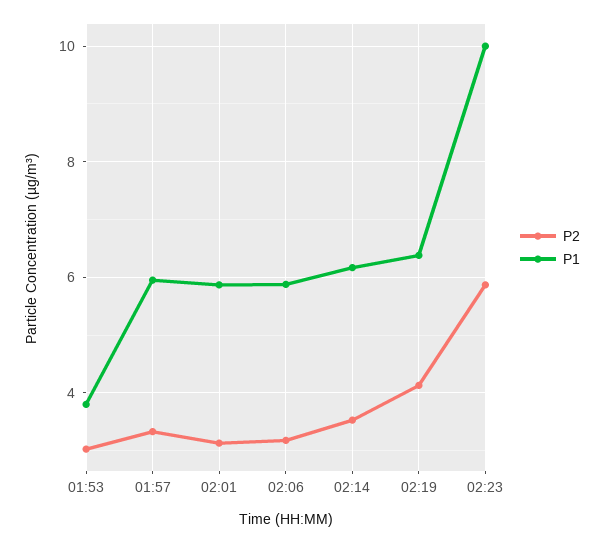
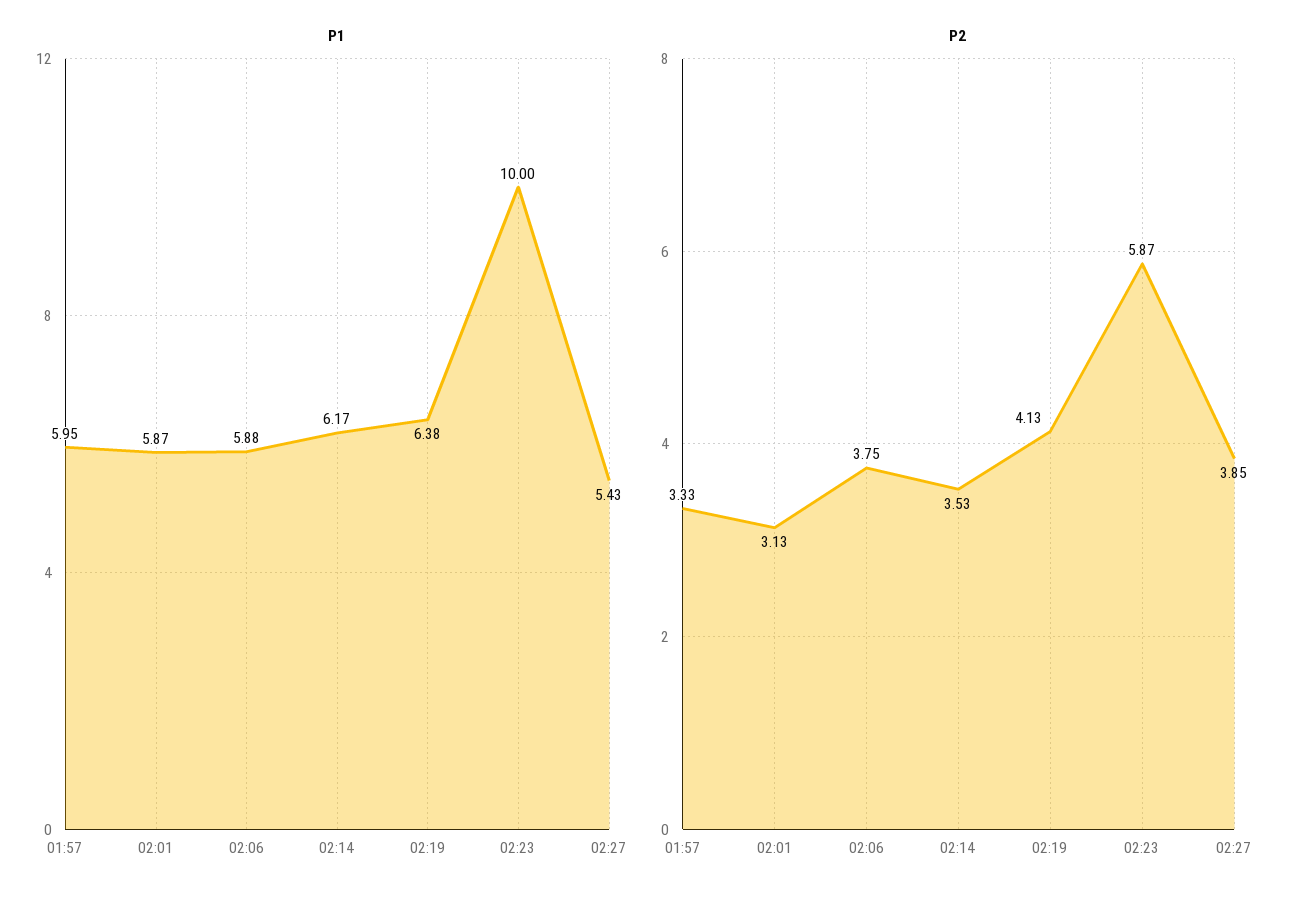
P2, 01:53: 3 -> none
P1, 01:53: 3.8 -> none
P2, 02:06: 3.2 -> 3.75
P1, 02:27: none -> 5.43
P2, 02:27: none -> 3.85

